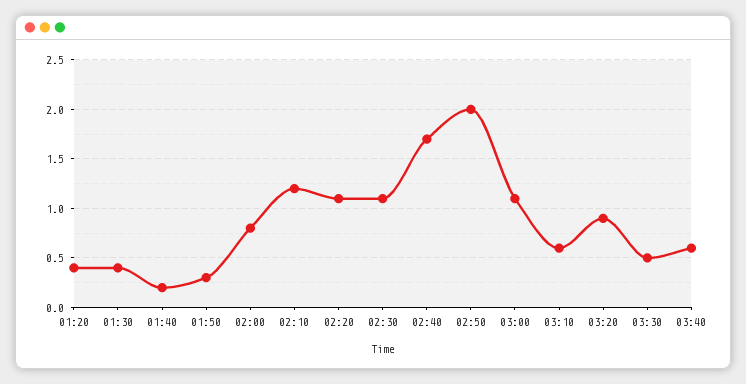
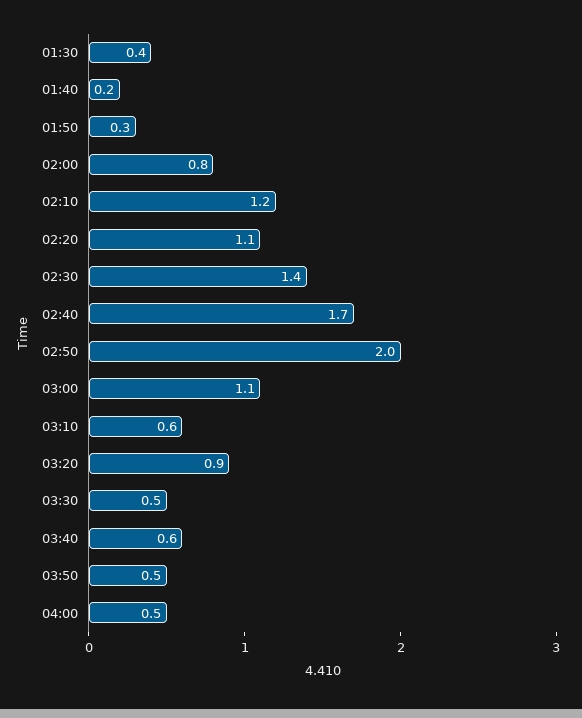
01:20: 0.4 -> none
02:30: 1.1 -> 1.4
03:50: none -> 0.5
04:00: none -> 0.5

